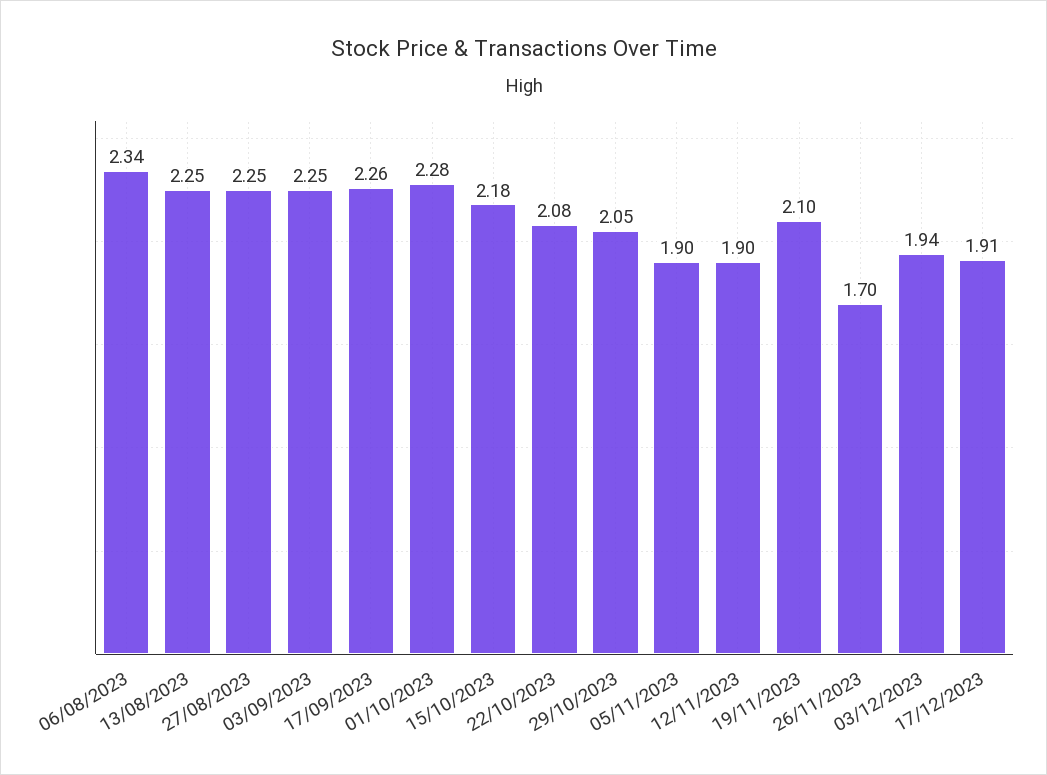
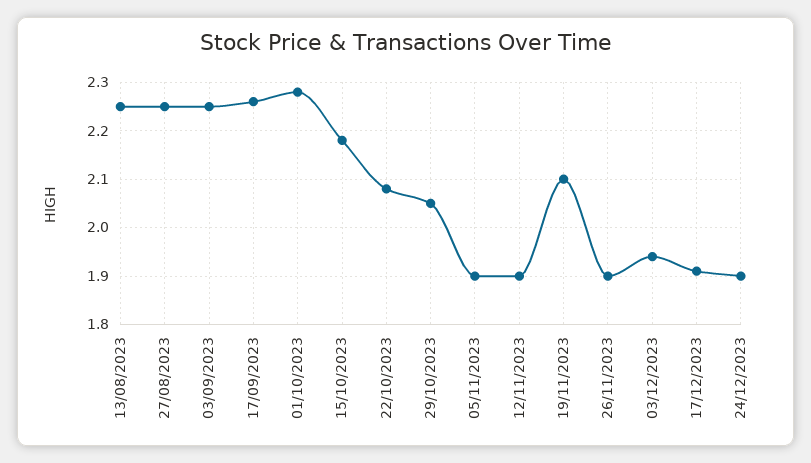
06/08/2023: 2.34 -> none
26/11/2023: 1.7 -> 1.9
24/12/2023: none -> 1.9

